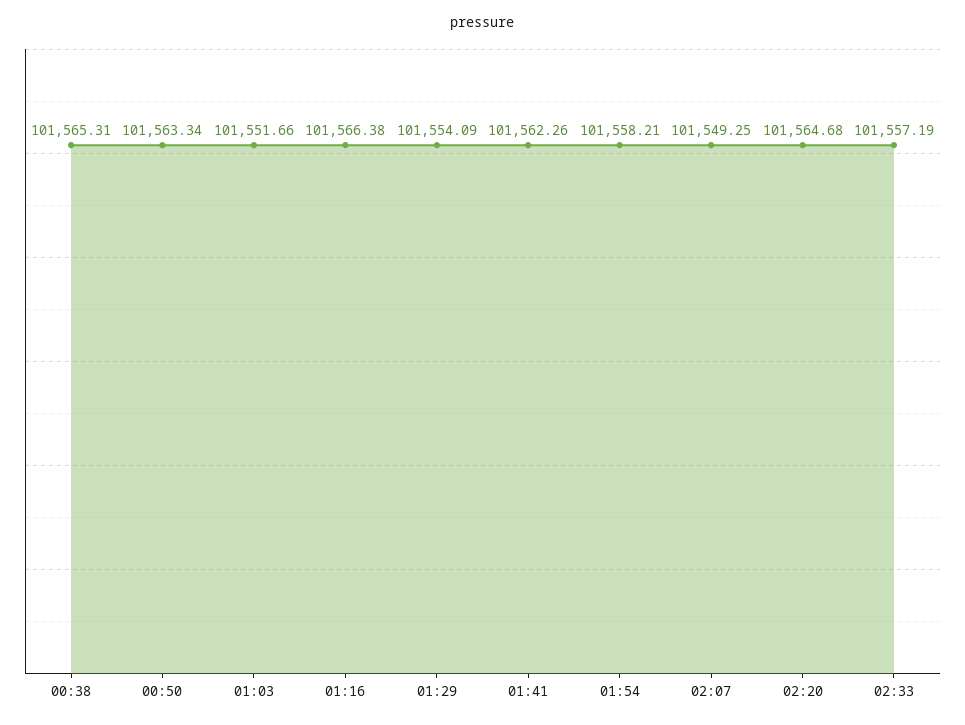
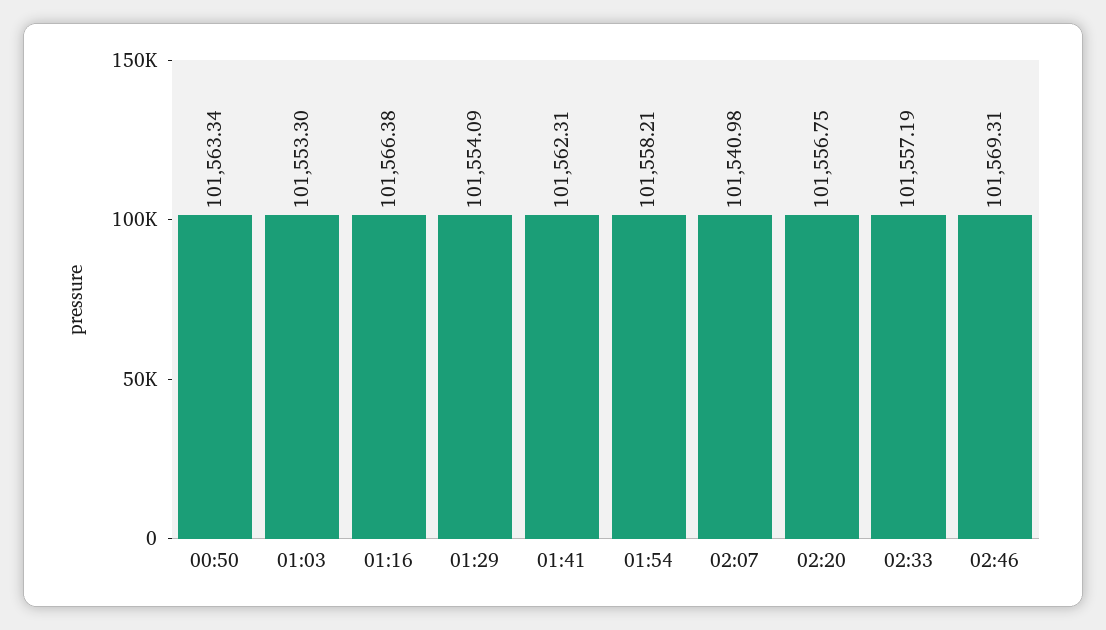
00:38: 101565.31 -> none
01:03: 101551.66 -> 101553.3
01:41: 101562.26 -> 101562.31
02:07: 101549.25 -> 101540.98
02:20: 101564.68 -> 101556.75
02:46: none -> 101569.31

